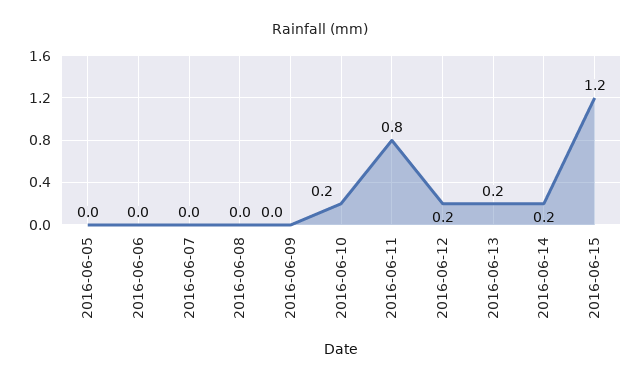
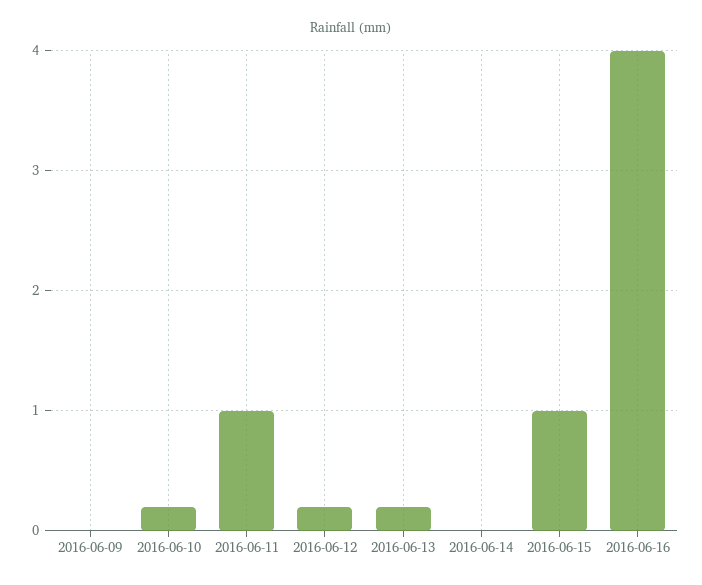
2016-06-05: 0 -> none
2016-06-06: 0 -> none
2016-06-07: 0 -> none
2016-06-08: 0 -> none
2016-06-11: 0.8 -> 1
2016-06-14: 0.2 -> 0
2016-06-15: 1.2 -> 1
2016-06-16: none -> 4

